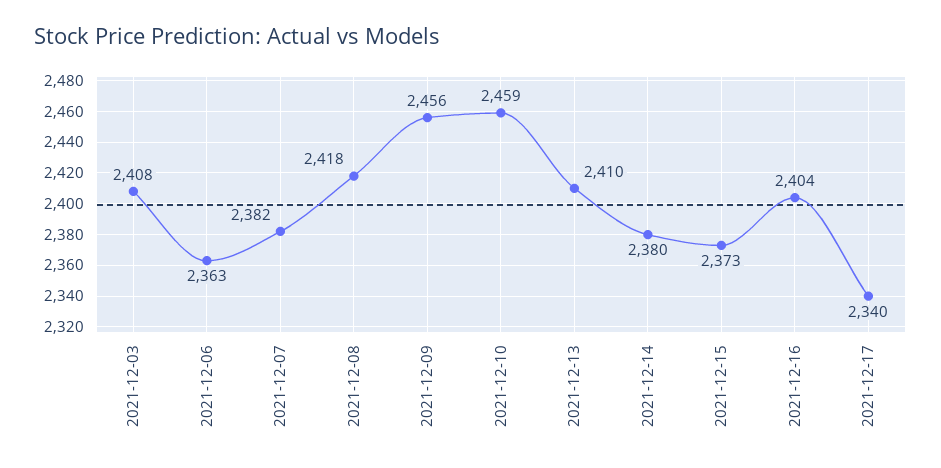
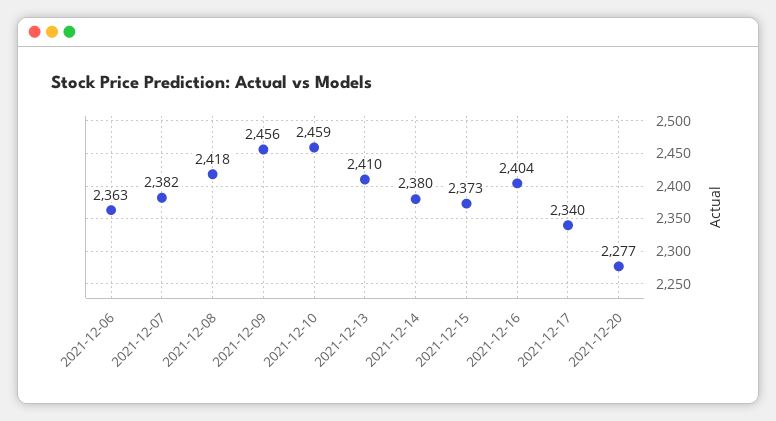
2021-12-03: 2408 -> none
2021-12-20: none -> 2277

